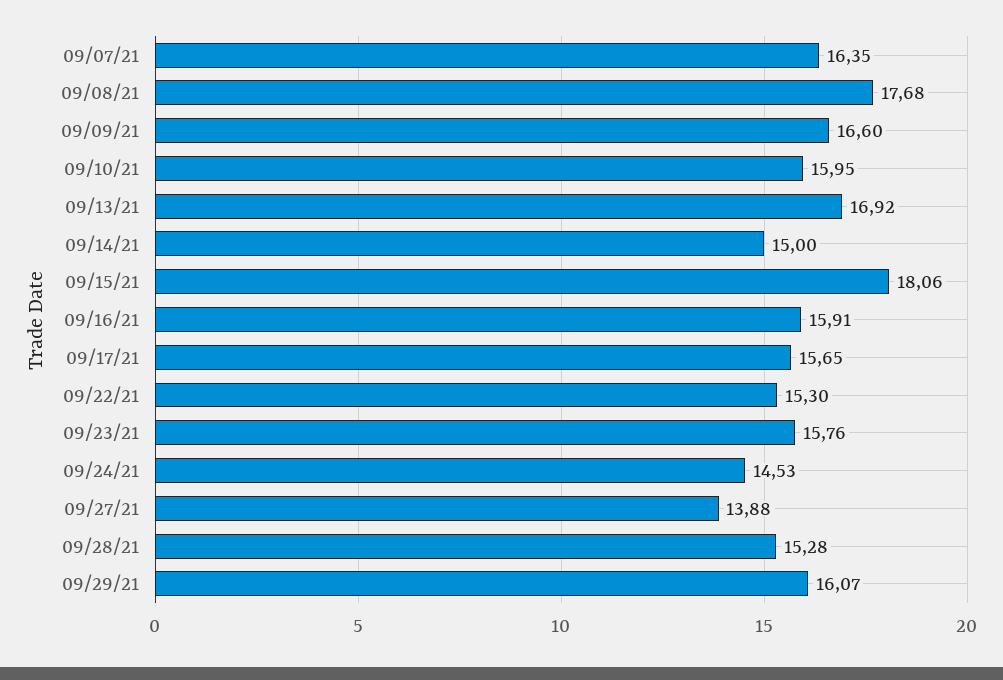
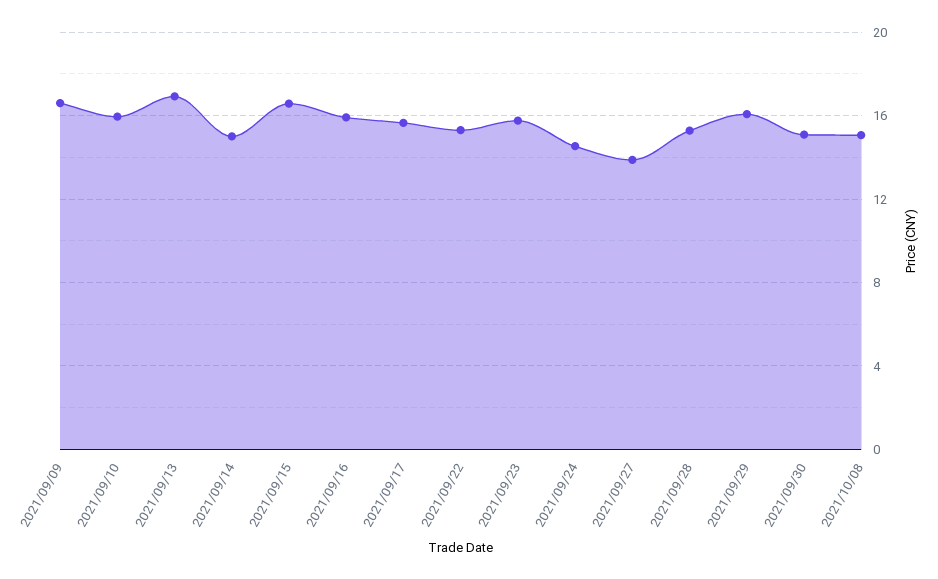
09/07/21: 16.35 -> none
09/08/21: 17.68 -> none
09/15/21: 18.06 -> 16.5
2021/09/30: none -> 15
2021/10/08: none -> 15

